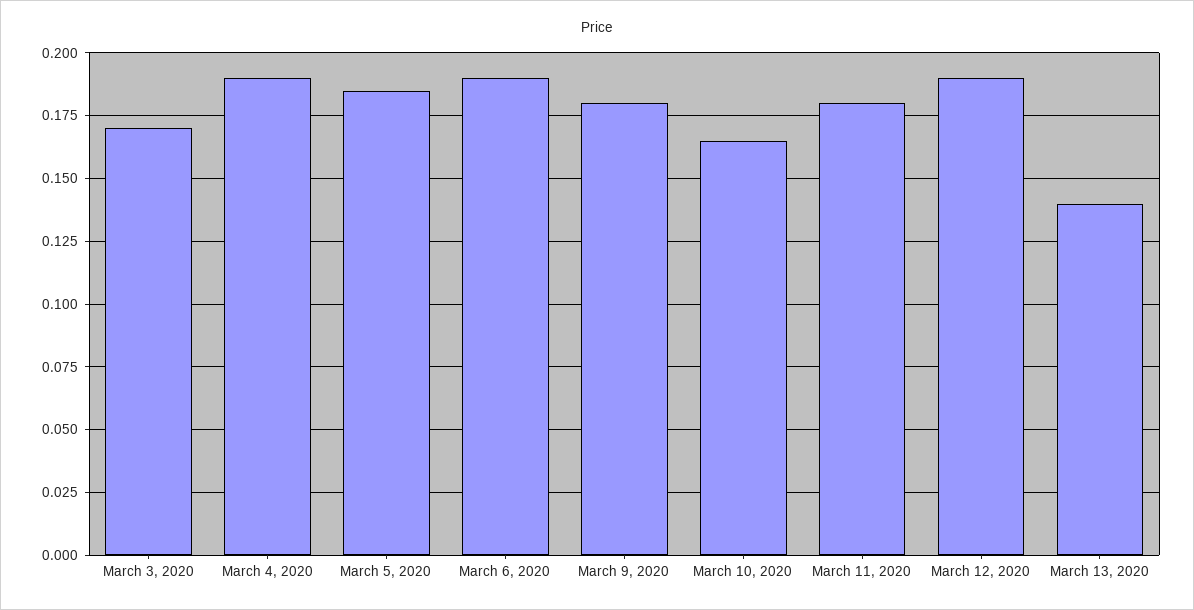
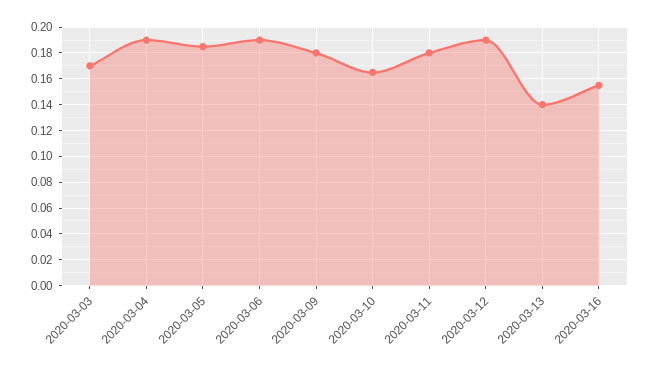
2020-03-16: none -> 0.155

